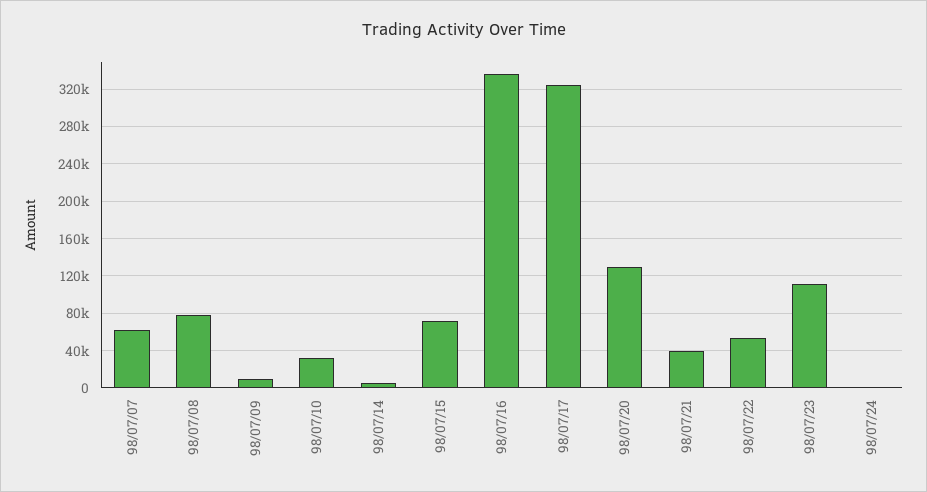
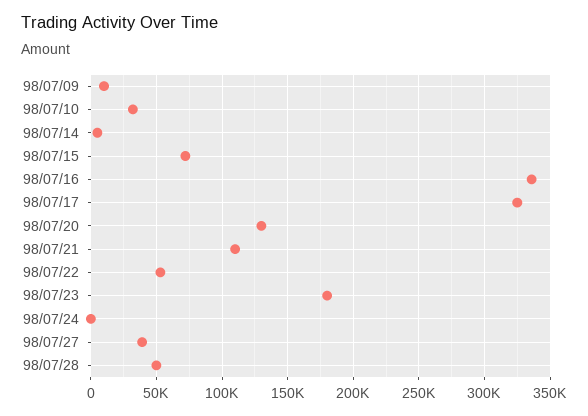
98/07/07: 60000 -> none
98/07/08: 80000 -> none
98/07/21: 40000 -> 110000
98/07/23: 110000 -> 180000
98/07/27: none -> 40000
98/07/28: none -> 50000

